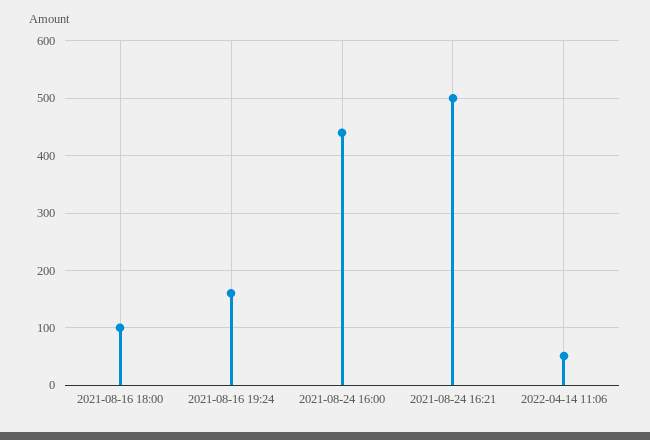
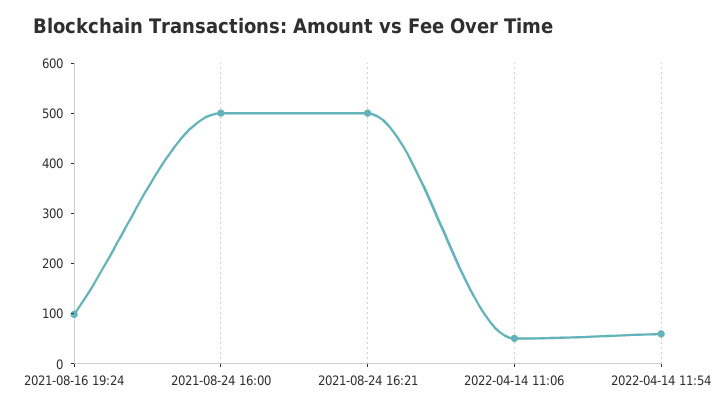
2021-08-16 18:00: 100 -> none
2021-08-16 19:24: 160 -> 100
2021-08-24 16:00: 440 -> 500
2022-04-14 11:54: none -> 60

